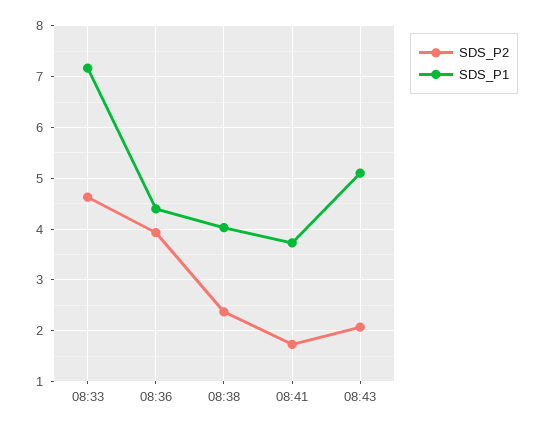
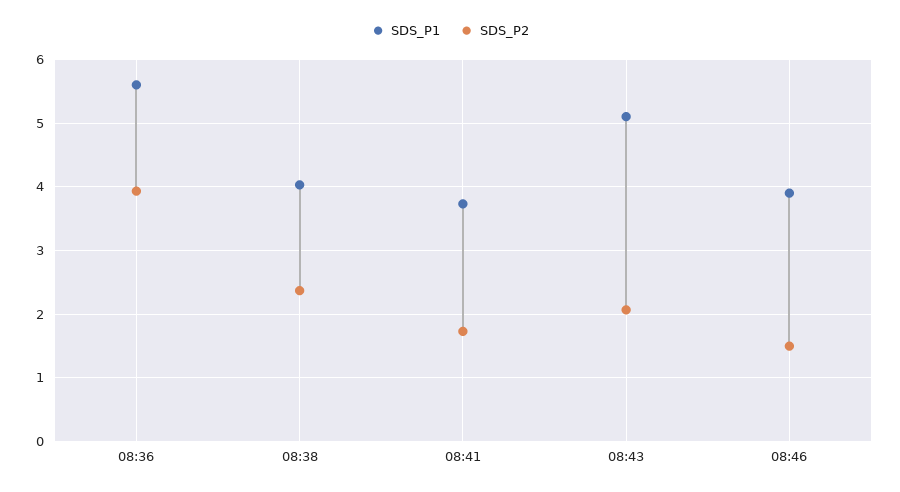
SDS_P2, 08:33: 4.6 -> none
SDS_P1, 08:33: 7.2 -> none
SDS_P1, 08:36: 4.4 -> 5.6
SDS_P1, 08:46: none -> 3.9
SDS_P2, 08:46: none -> 1.5

